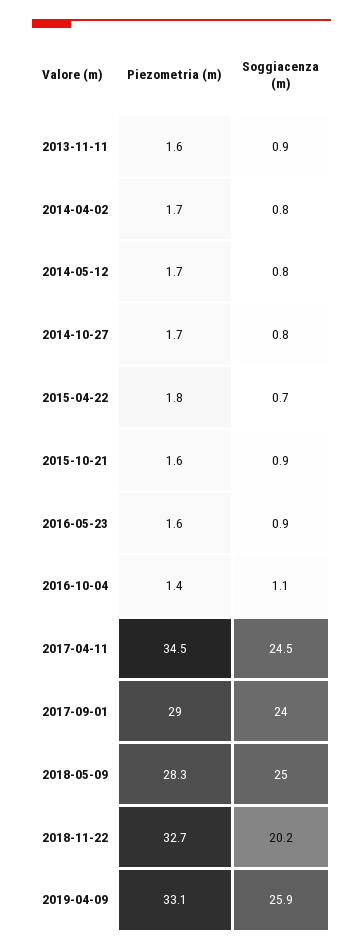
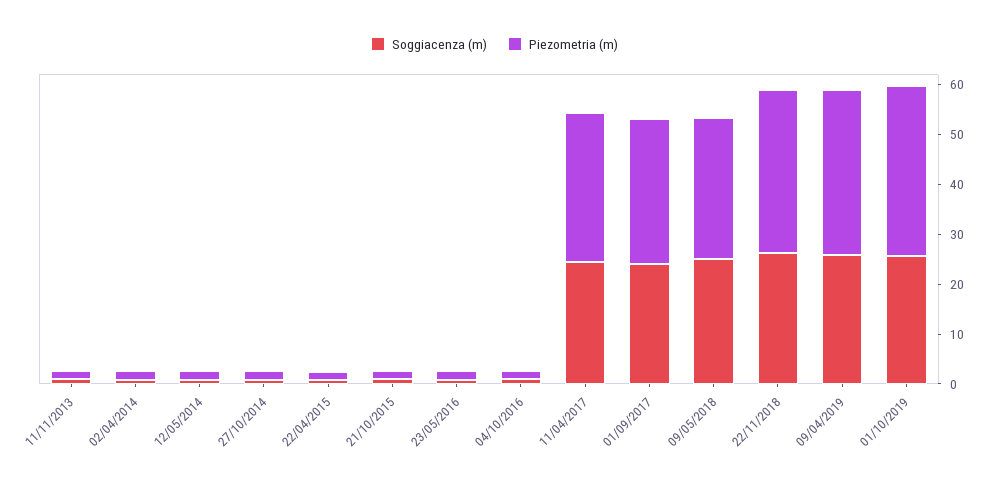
Piezometria (m), 2017-04-11: 34.5 -> 30
Soggiacenza (m), 2018-11-22: 20.2 -> 26
Soggiacenza (m), 01/10/2019: none -> 26
Piezometria (m), 01/10/2019: none -> 34

